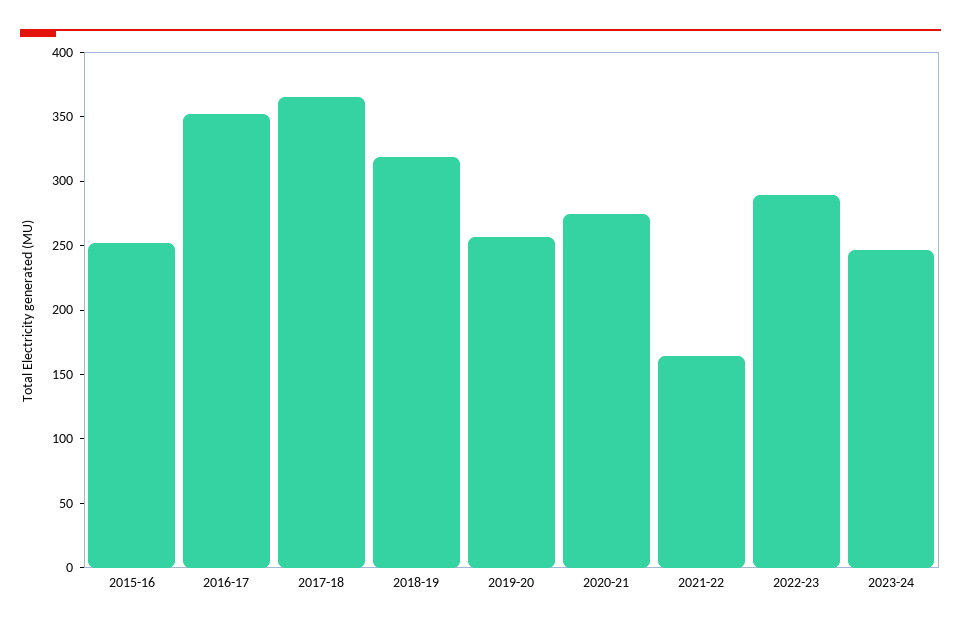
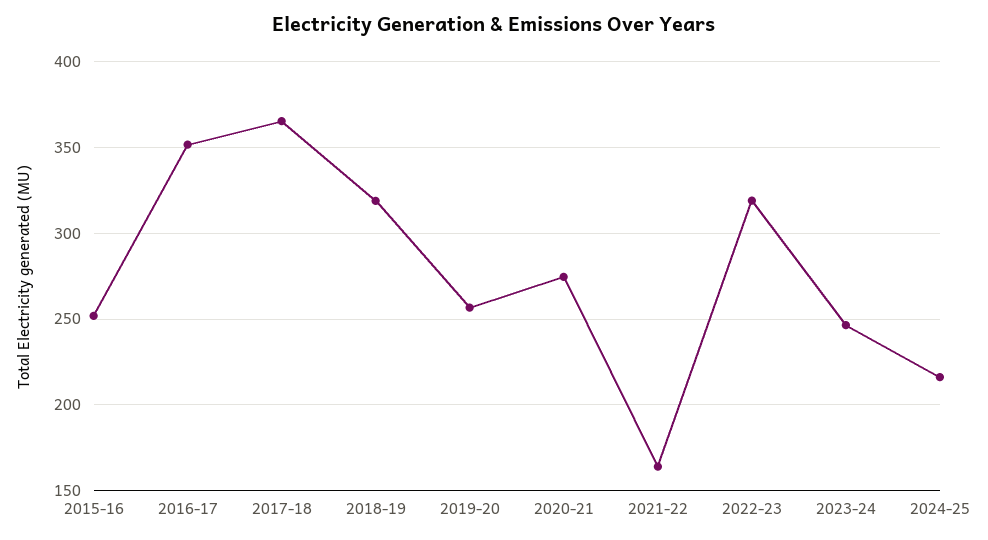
2022-23: 290 -> 320
2024-25: none -> 215

